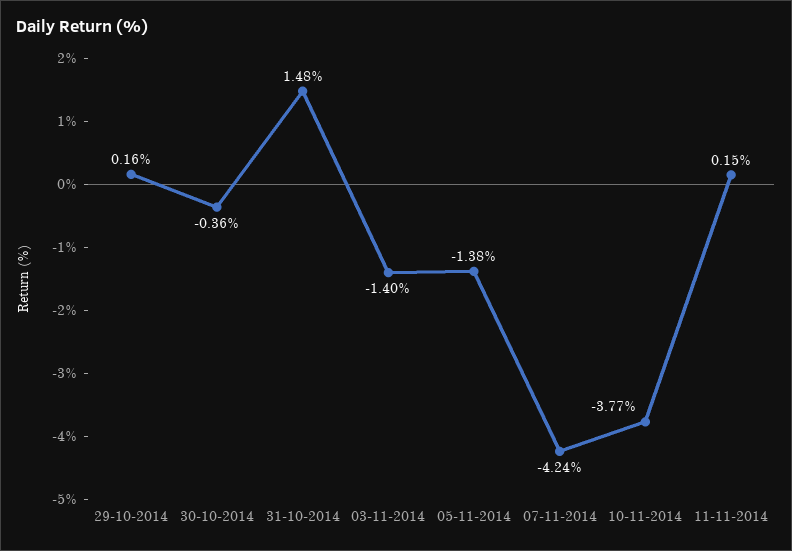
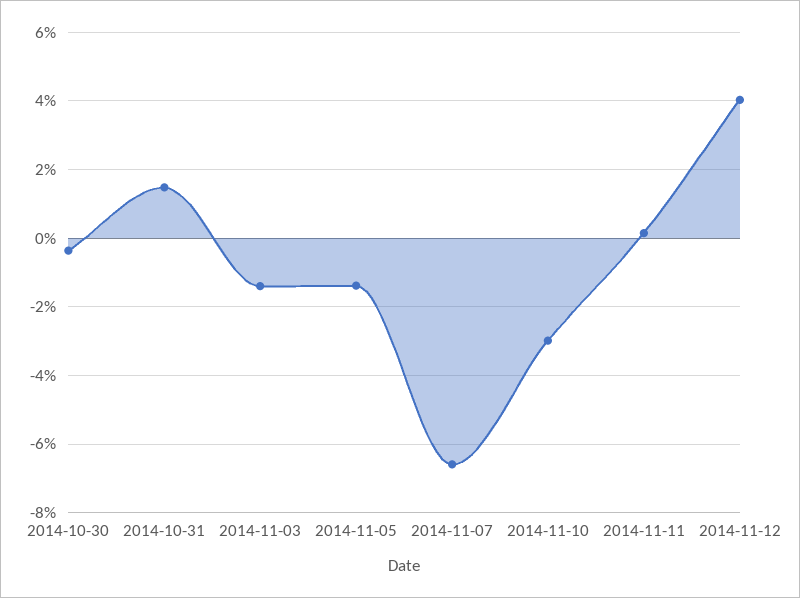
29-10-2014: 0.16 -> none
07-11-2014: -4.24 -> -6.6
10-11-2014: -3.77 -> -3
2014-11-12: none -> 4

